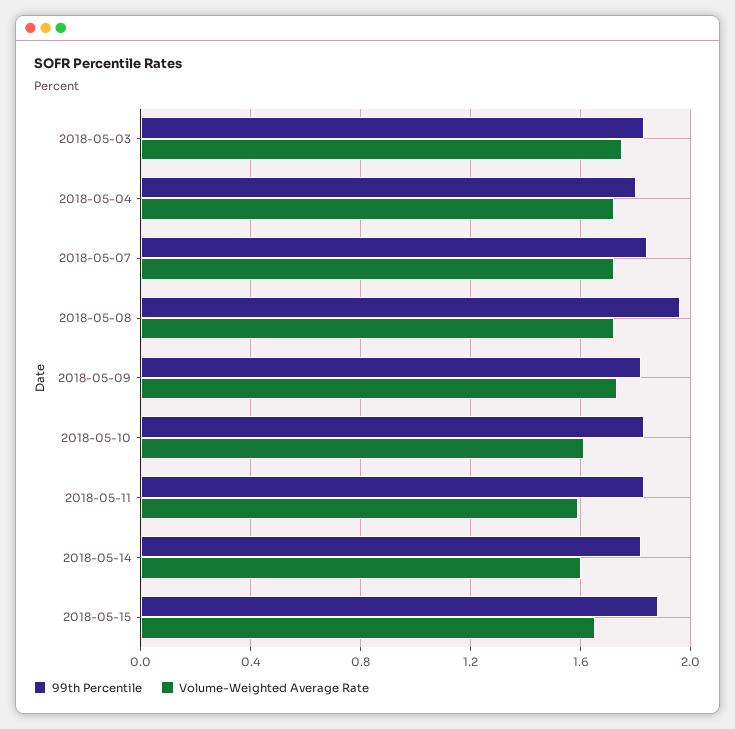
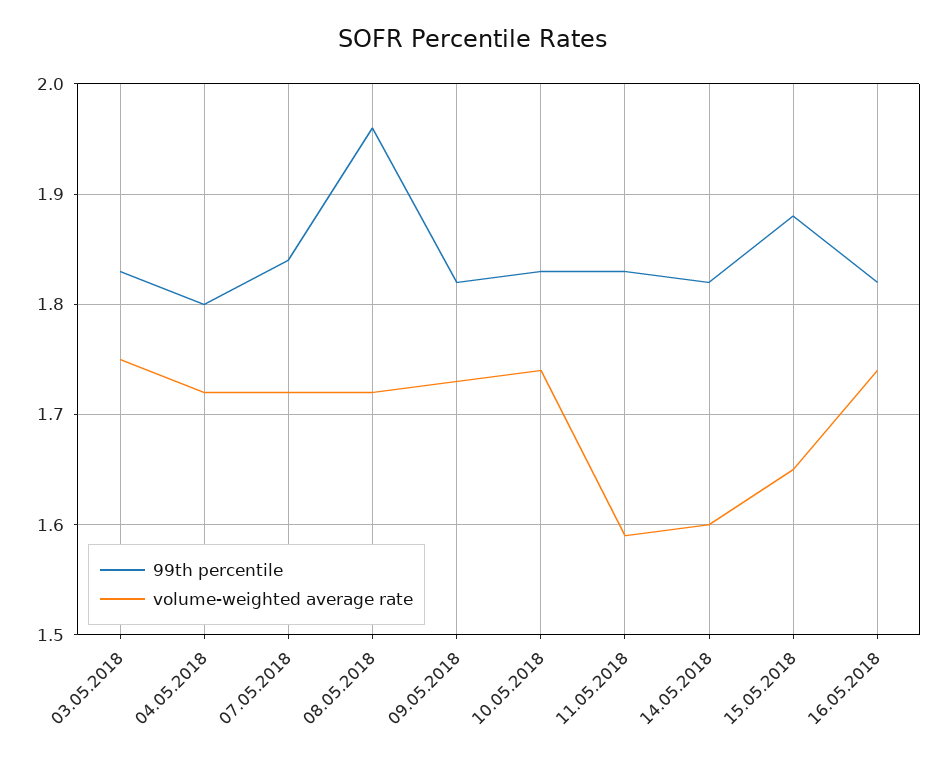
Volume-Weighted Average Rate, 2018-05-10: 1.6 -> 1.74
99th Percentile, 16.05.2018: none -> 1.82
Volume-Weighted Average Rate, 16.05.2018: none -> 1.74

